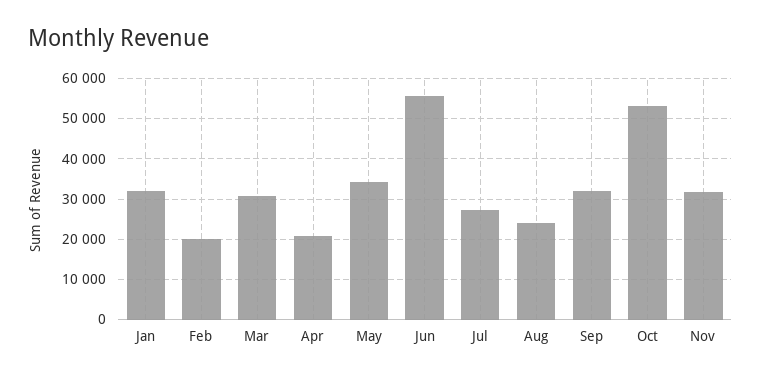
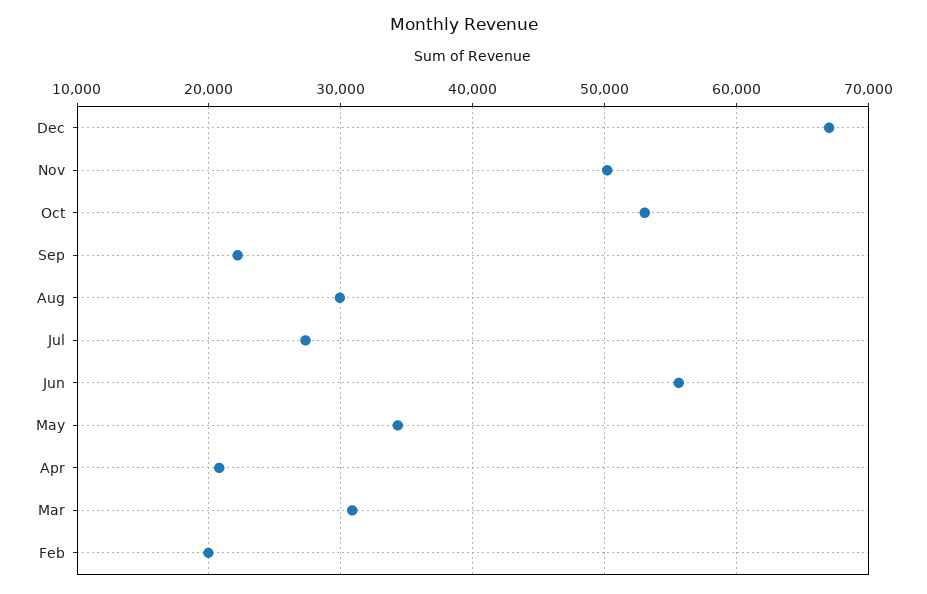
Jan: 32000 -> none
Aug: 24000 -> 30000
Sep: 32000 -> 22000
Nov: 32000 -> 50000
Dec: none -> 67000

